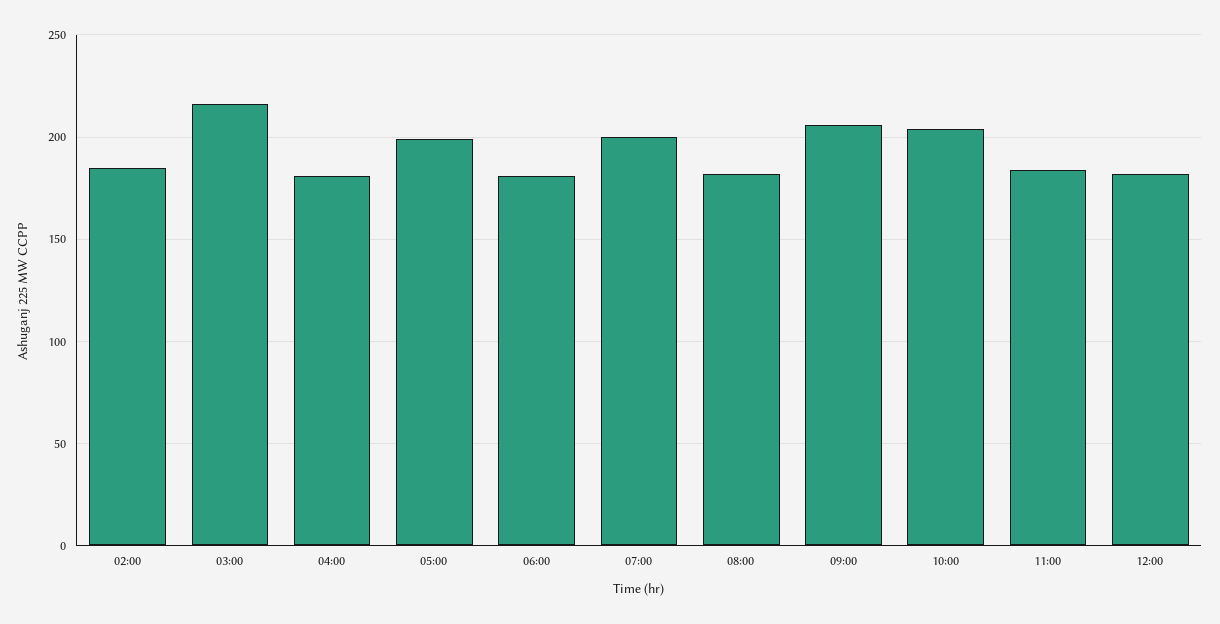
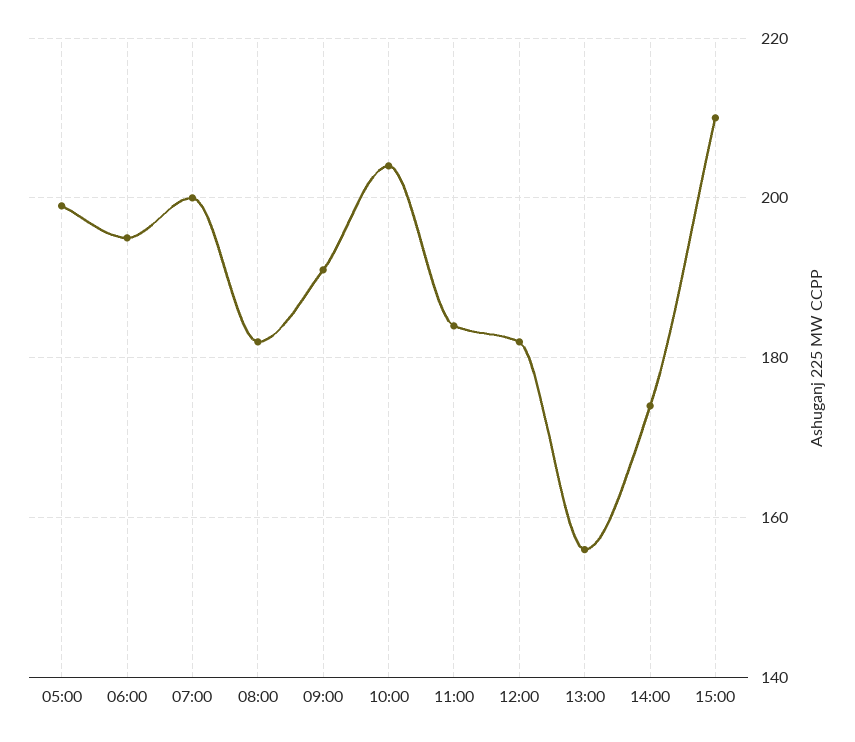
02:00: 185 -> none
03:00: 215 -> none
04:00: 180 -> none
06:00: 180 -> 195
09:00: 205 -> 190
13:00: none -> 155
14:00: none -> 175
15:00: none -> 210

